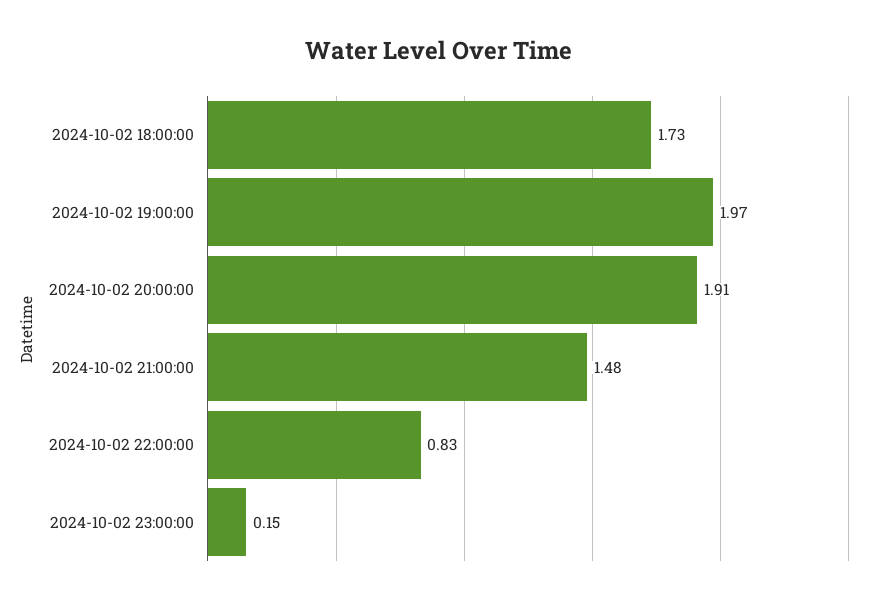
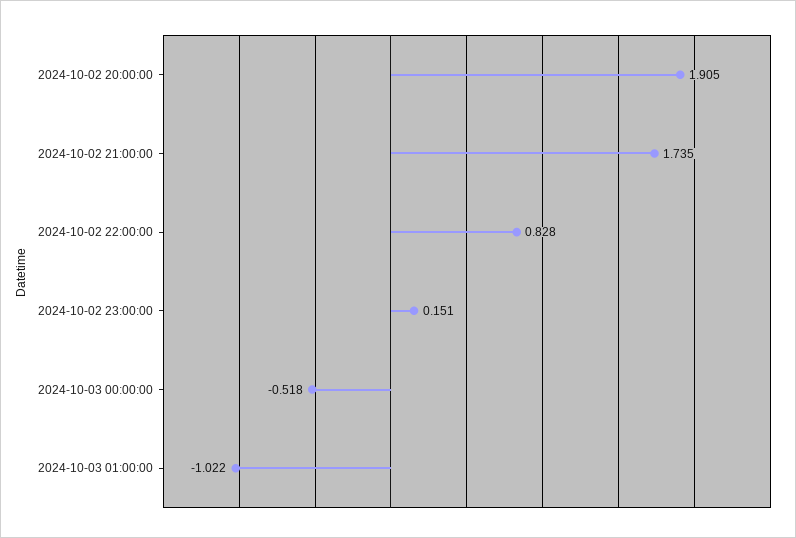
2024-10-02 18:00:00: 1.73 -> none
2024-10-02 19:00:00: 1.97 -> none
2024-10-02 21:00:00: 1.48 -> 1.735
2024-10-03 00:00:00: none -> -0.518
2024-10-03 01:00:00: none -> -1.022

